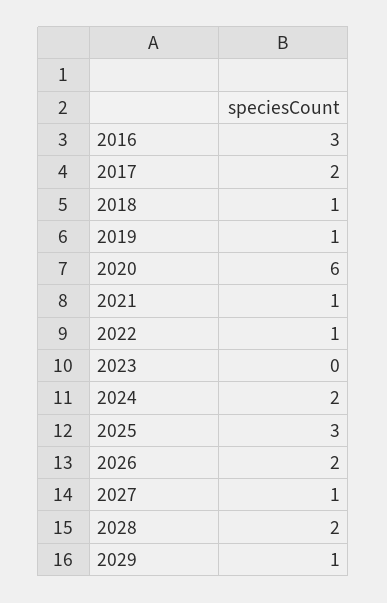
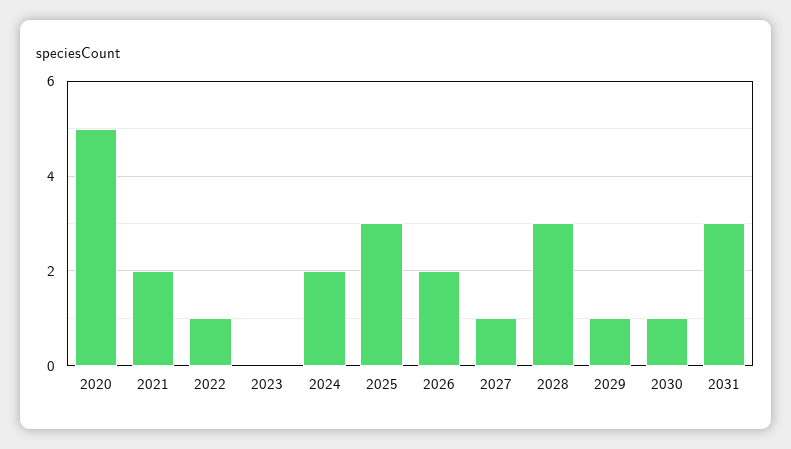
2016: 3 -> none
2017: 2 -> none
2018: 1 -> none
2019: 1 -> none
2020: 6 -> 5
2021: 1 -> 2
2028: 2 -> 3
2030: none -> 1
2031: none -> 3

